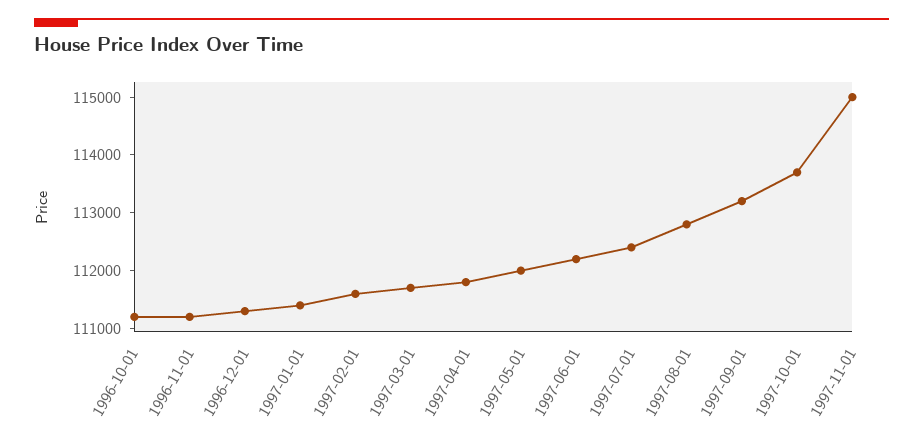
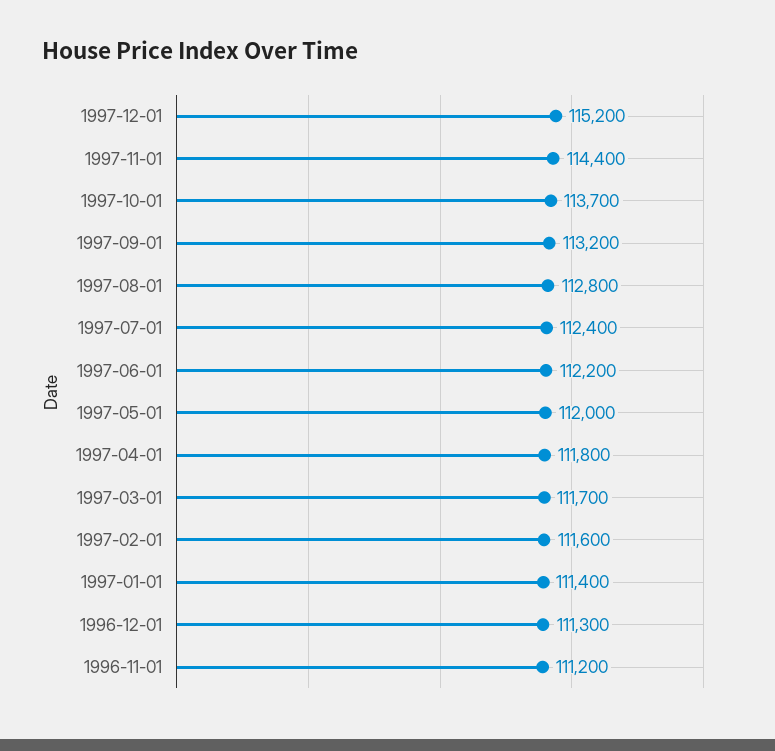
1996-10-01: 111200 -> none
1997-11-01: 115000 -> 114400
1997-12-01: none -> 115200

